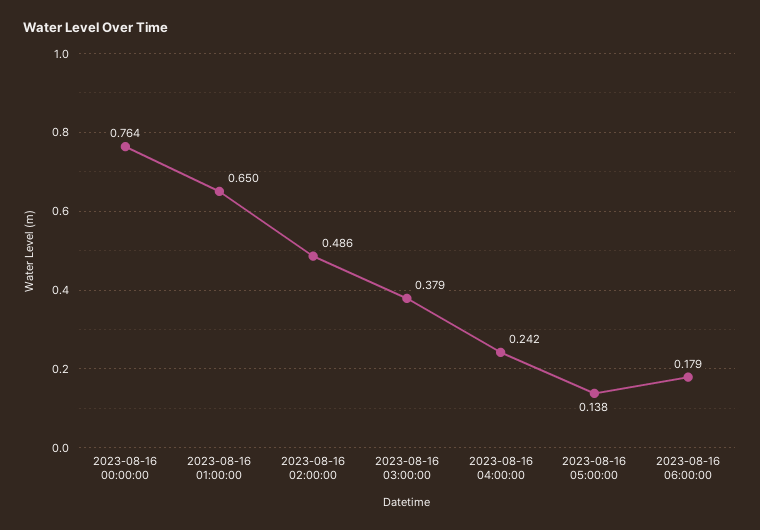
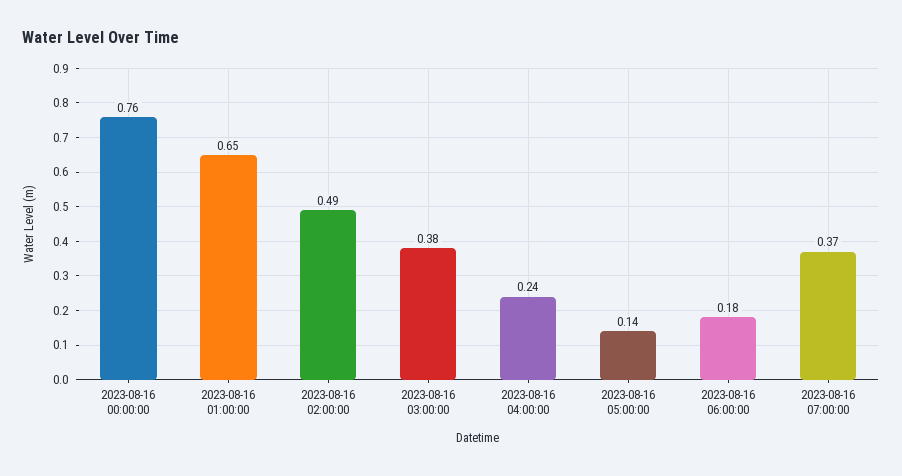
2023-08-16 07:00:00: none -> 0.37

